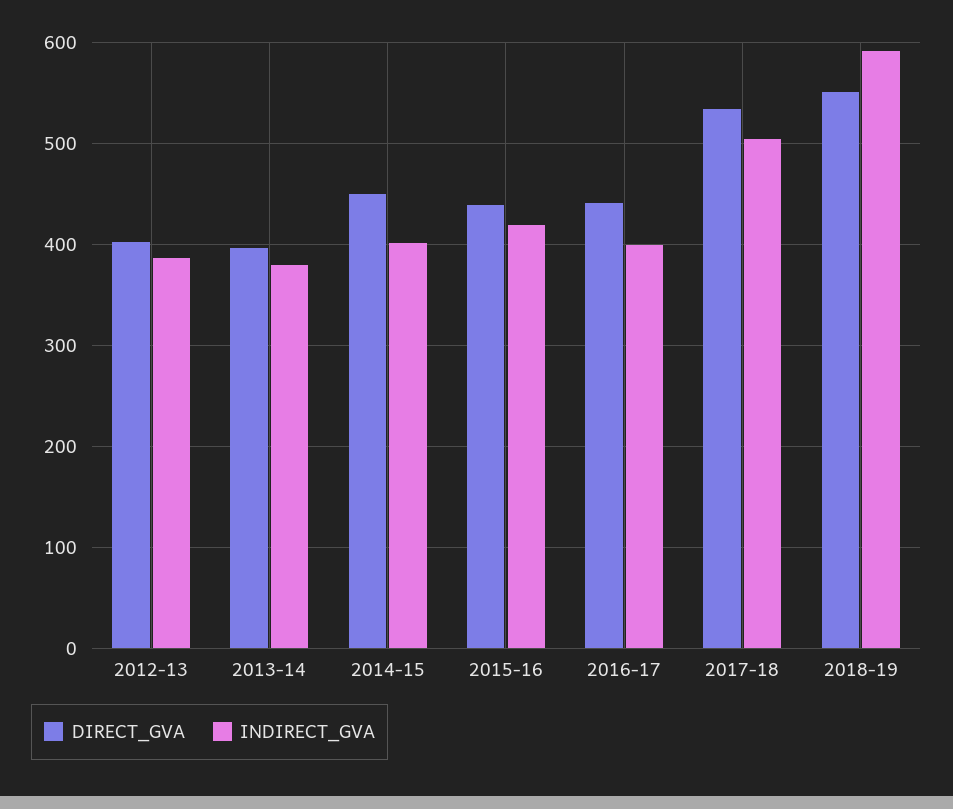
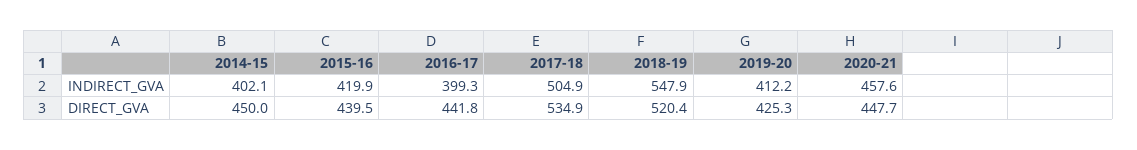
DIRECT_GVA, 2012-13: 400 -> none
INDIRECT_GVA, 2012-13: 390 -> none
DIRECT_GVA, 2013-14: 400 -> none
INDIRECT_GVA, 2013-14: 380 -> none
DIRECT_GVA, 2018-19: 550 -> 520.4
INDIRECT_GVA, 2018-19: 590 -> 547.9
INDIRECT_GVA, 2019-20: none -> 412.2
INDIRECT_GVA, 2020-21: none -> 457.6
DIRECT_GVA, 2019-20: none -> 425.3
DIRECT_GVA, 2020-21: none -> 447.7

